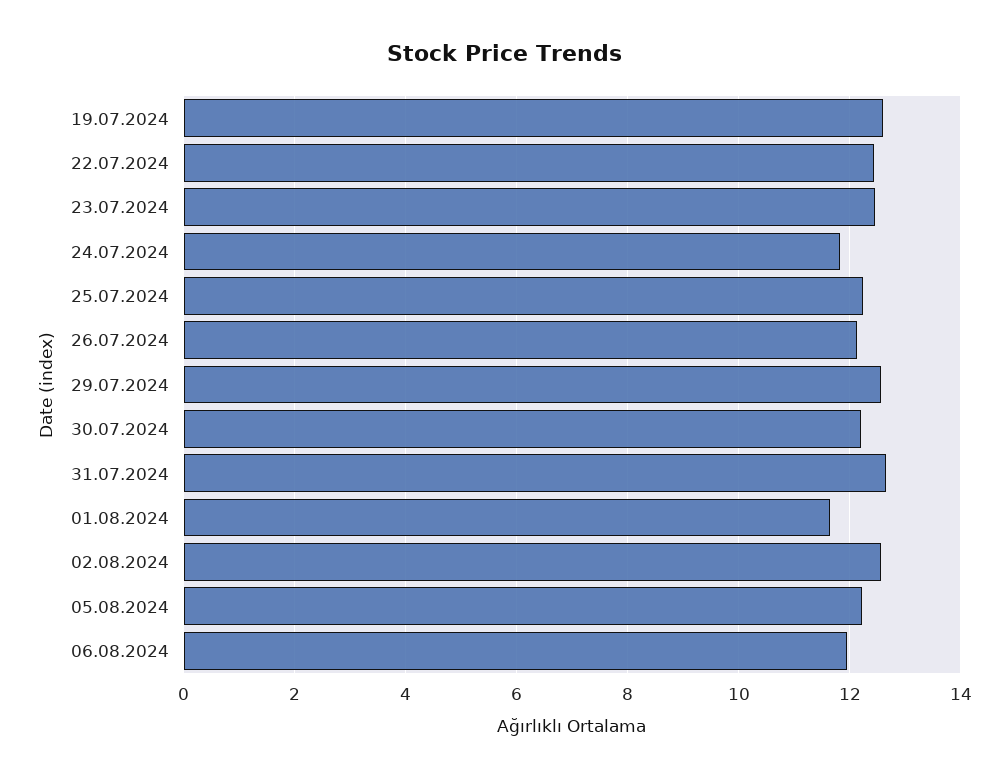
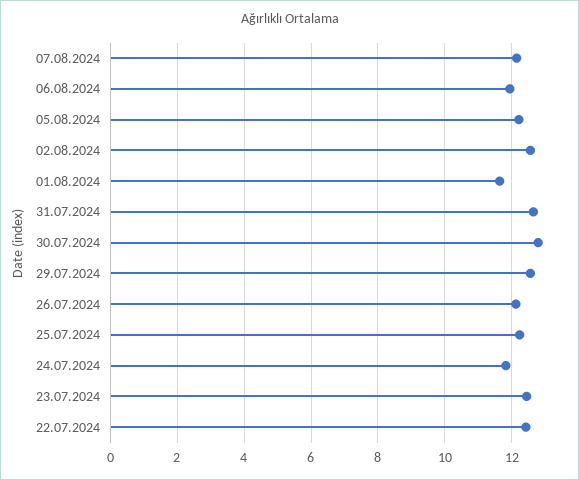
19.07.2024: 12.6 -> none
30.07.2024: 12.2 -> 12.8
07.08.2024: none -> 12.2

